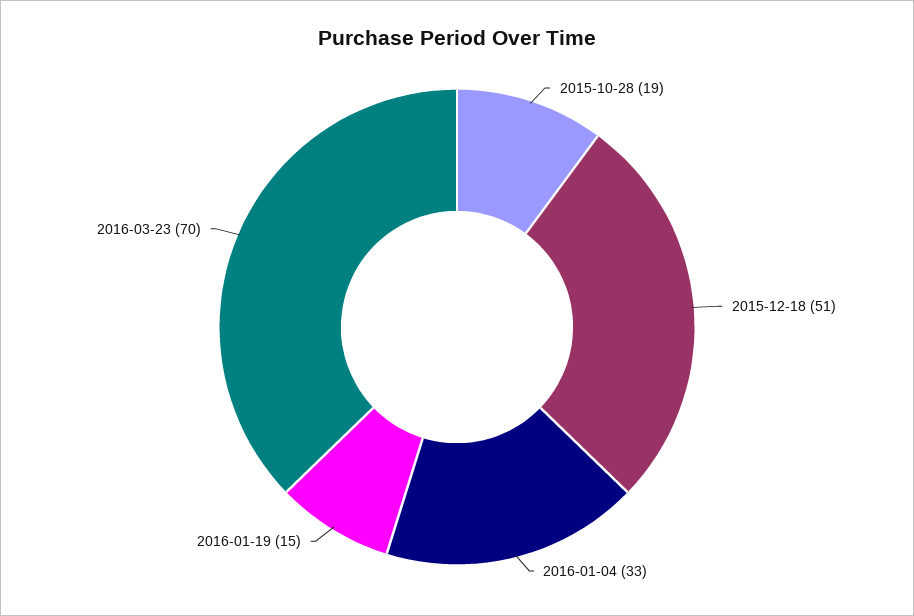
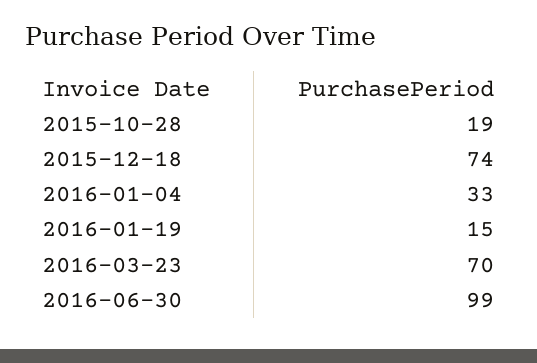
2015-12-18: 51 -> 74
2016-06-30: none -> 99

